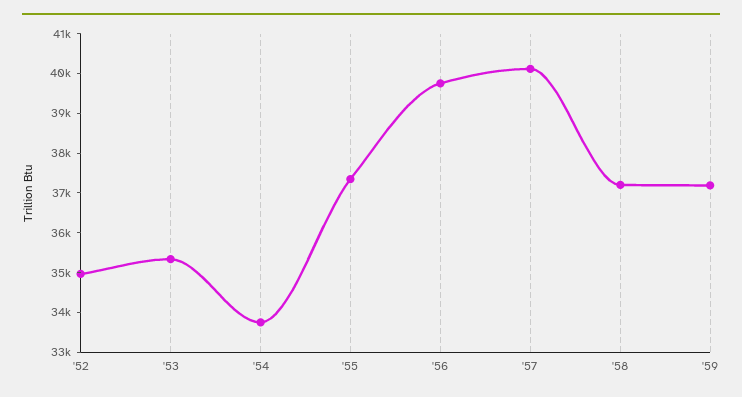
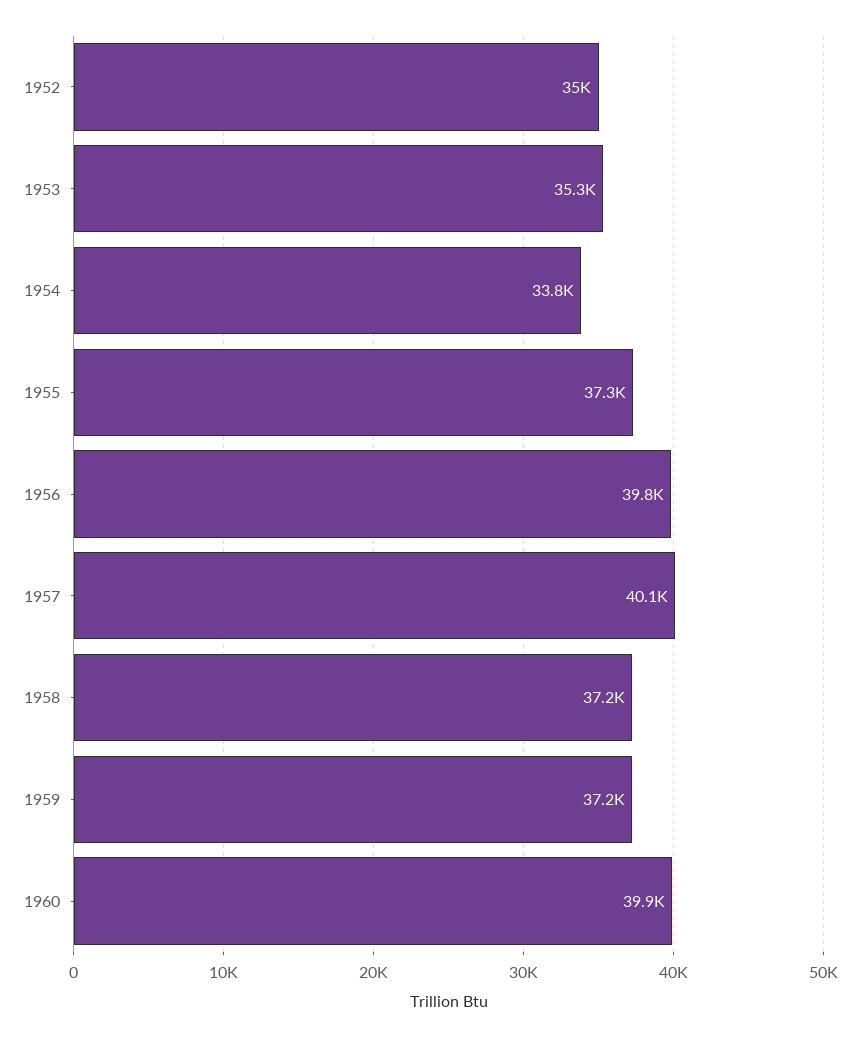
1960: none -> 39900

